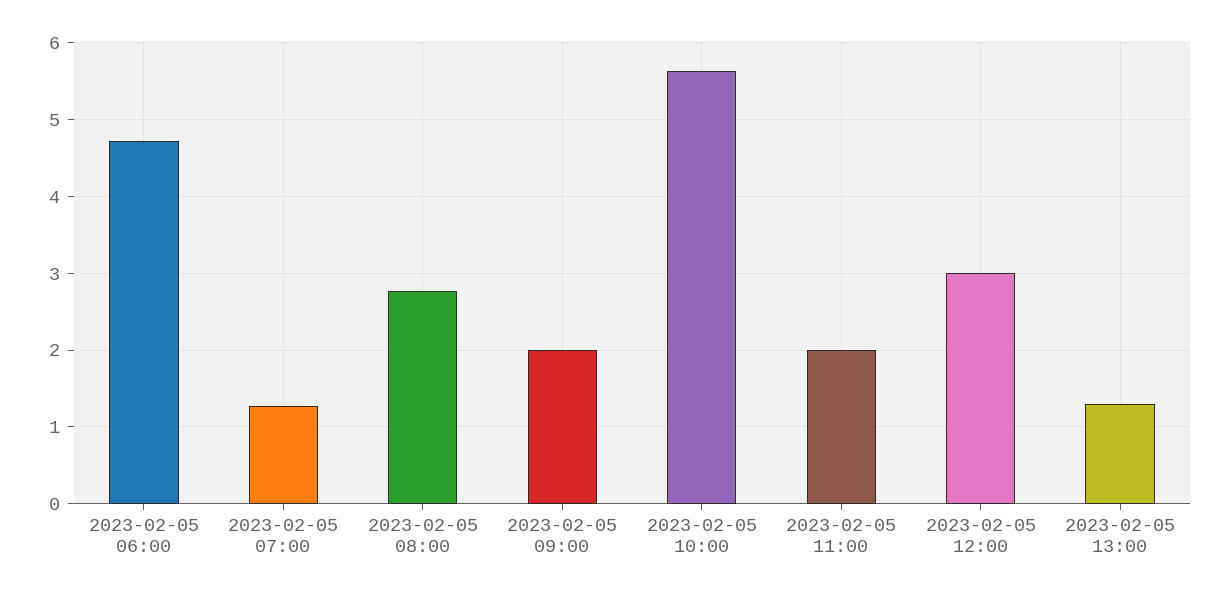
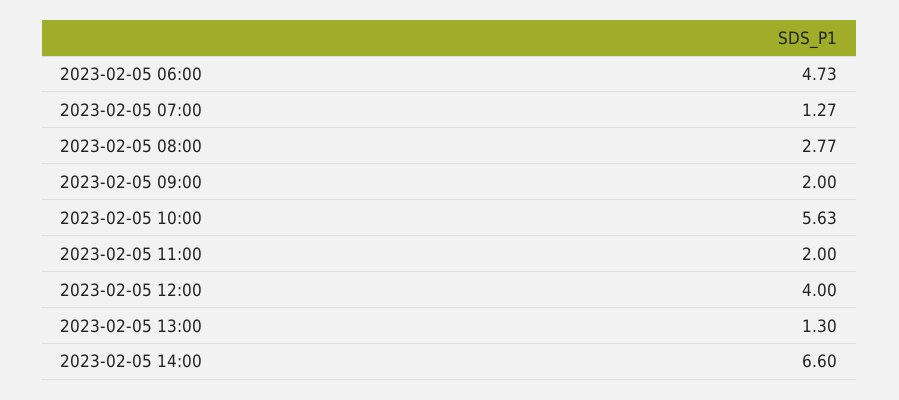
2023-02-05 12:00: 3 -> 4
2023-02-05 14:00: none -> 6.6

